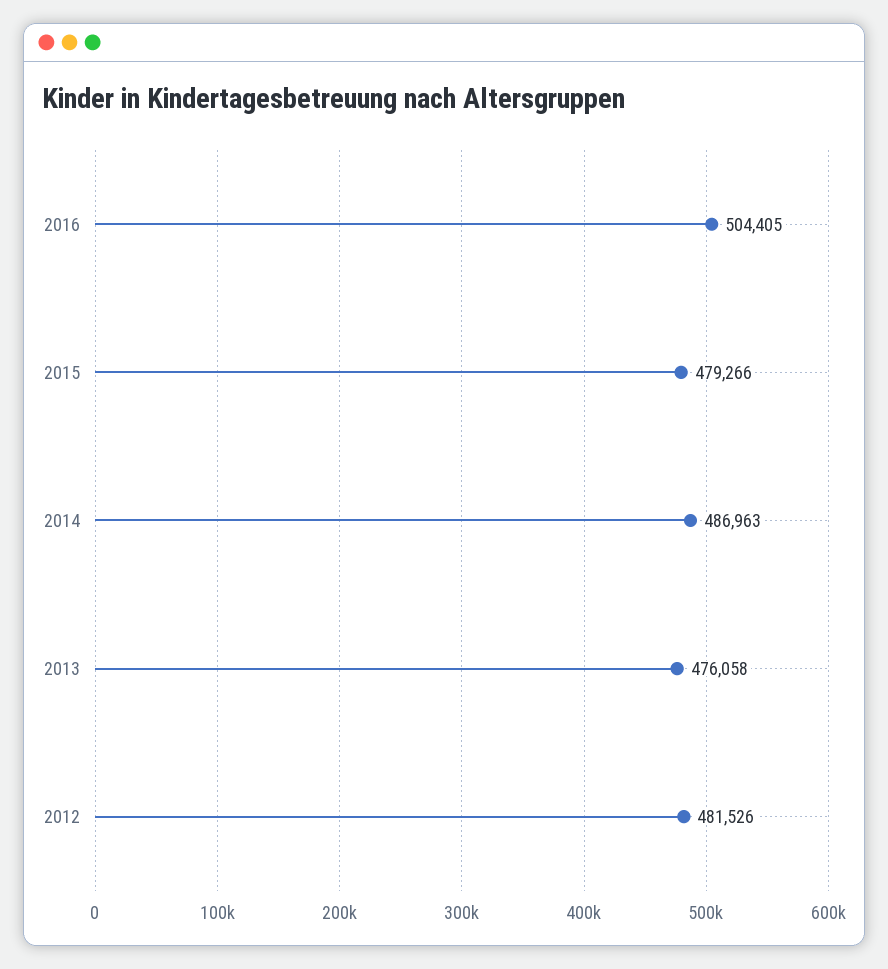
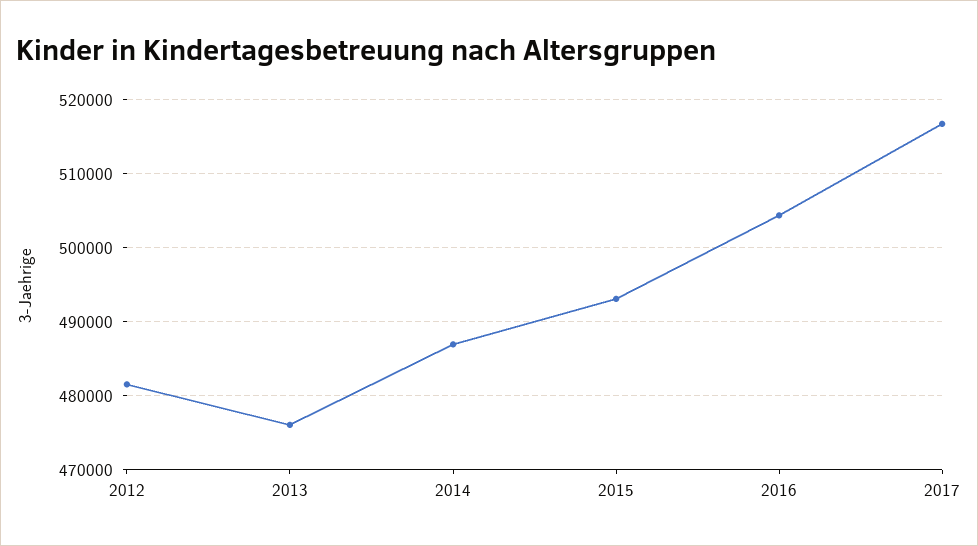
2015: 479266 -> 493000
2017: none -> 517000

